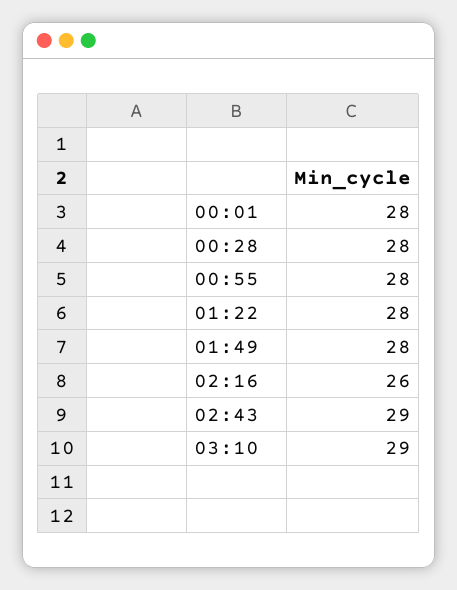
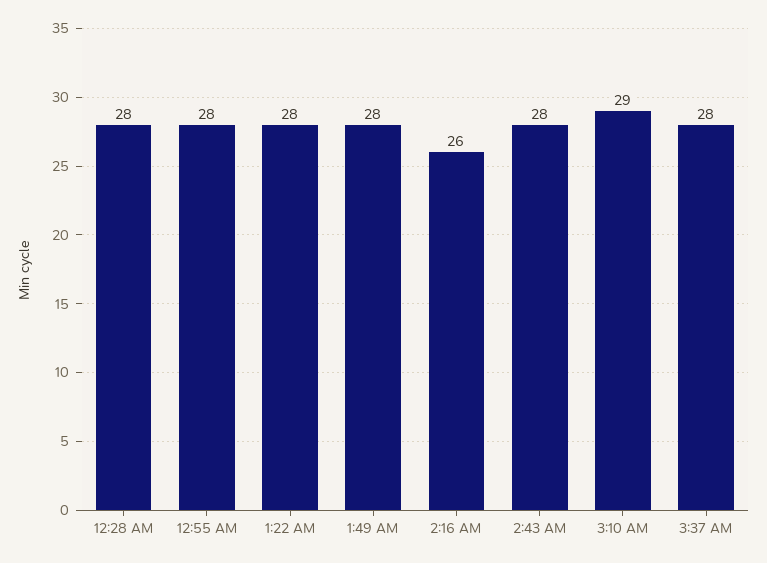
00:01: 28 -> none
02:43: 29 -> 28
3:37 AM: none -> 28

